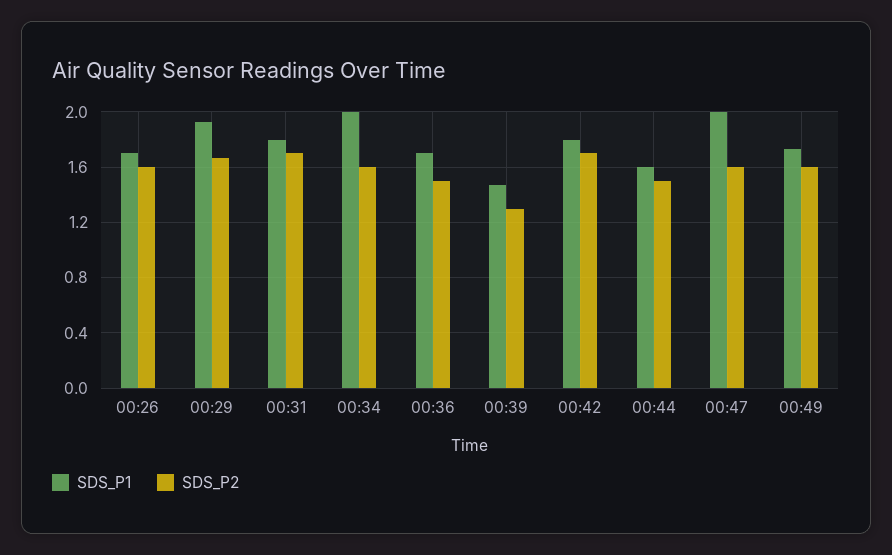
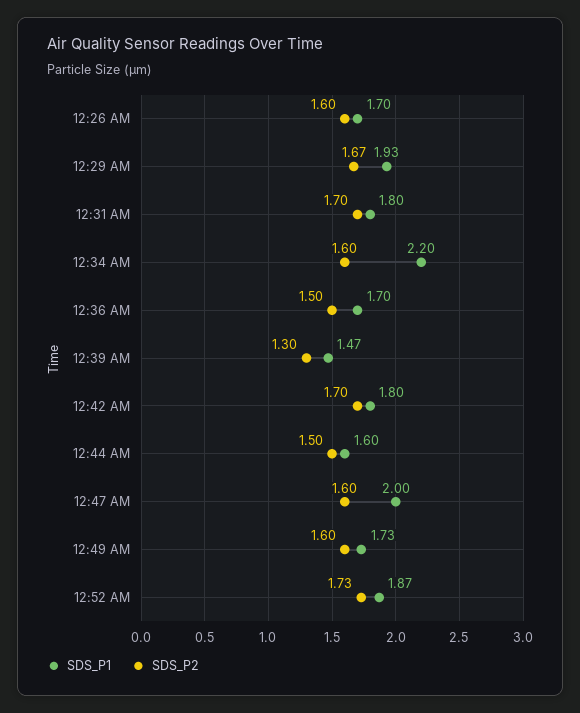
SDS_P1, 00:34: 2 -> 2.2
SDS_P1, 12:52 AM: none -> 1.87
SDS_P2, 12:52 AM: none -> 1.73

